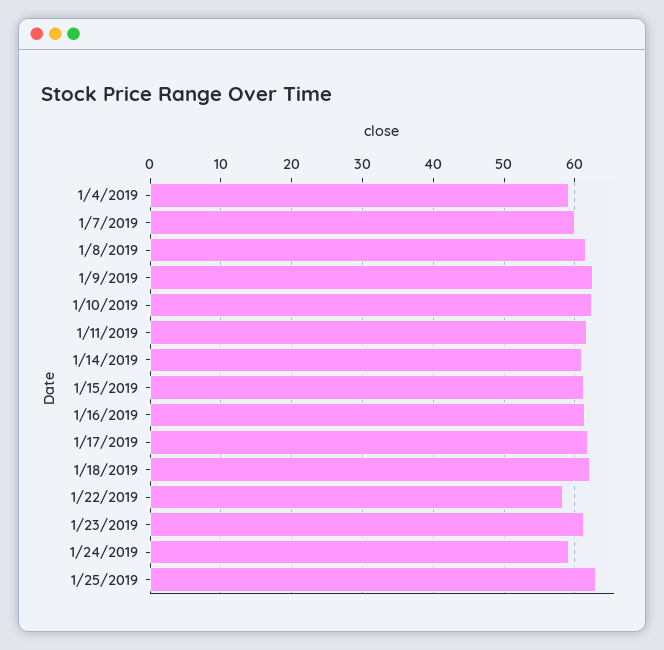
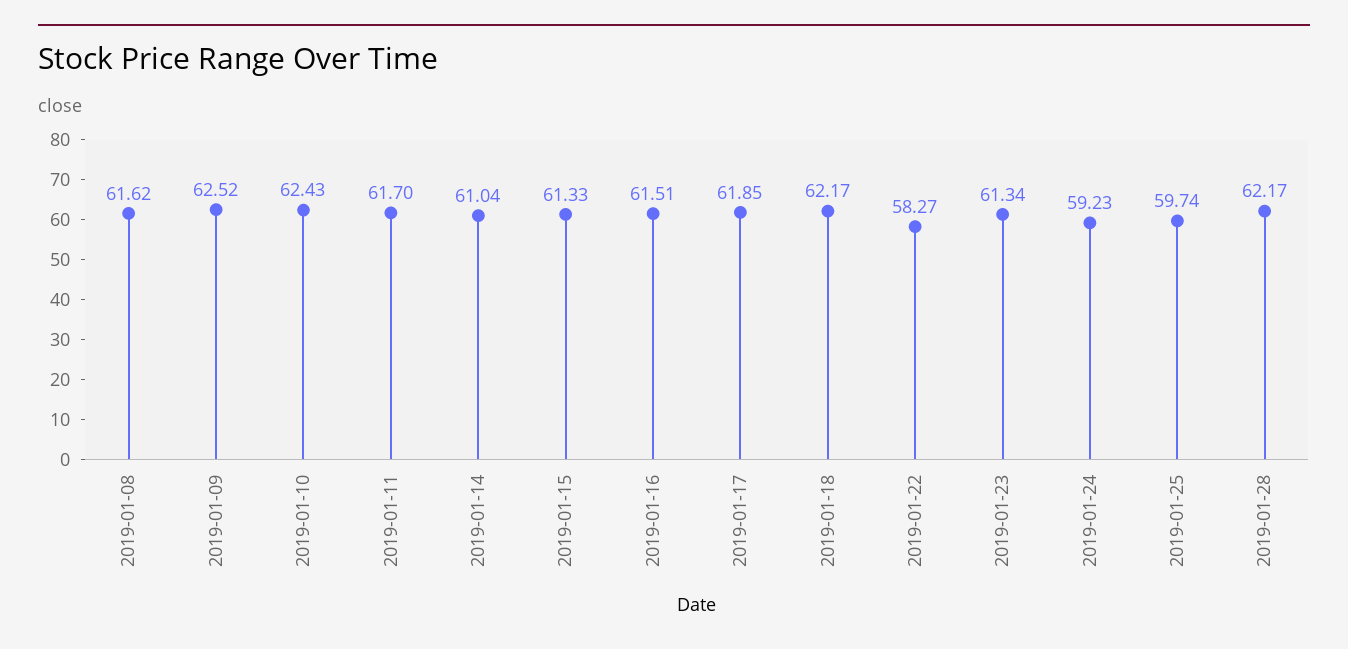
1/4/2019: 59 -> none
1/7/2019: 60 -> none
1/25/2019: 63 -> 59.74
2019-01-28: none -> 62.17

